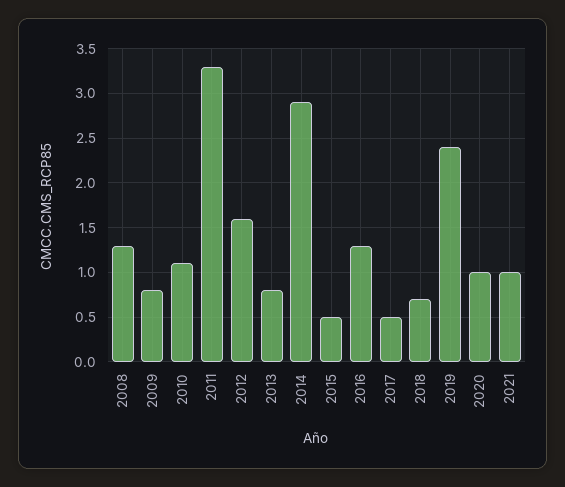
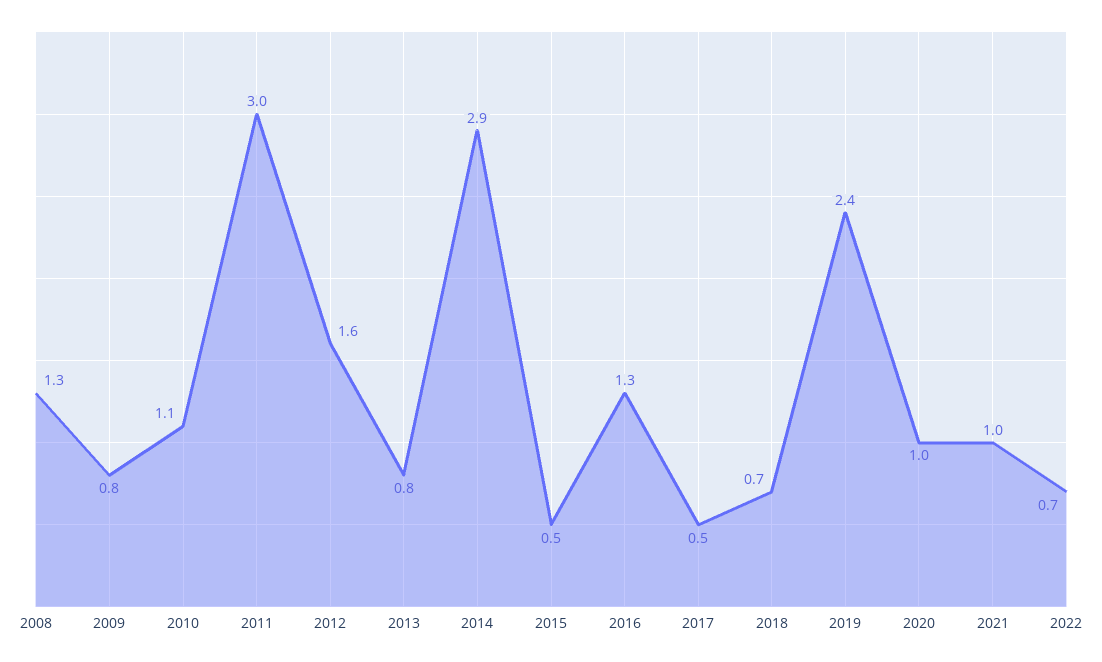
2011: 3.3 -> 3
2022: none -> 0.7

